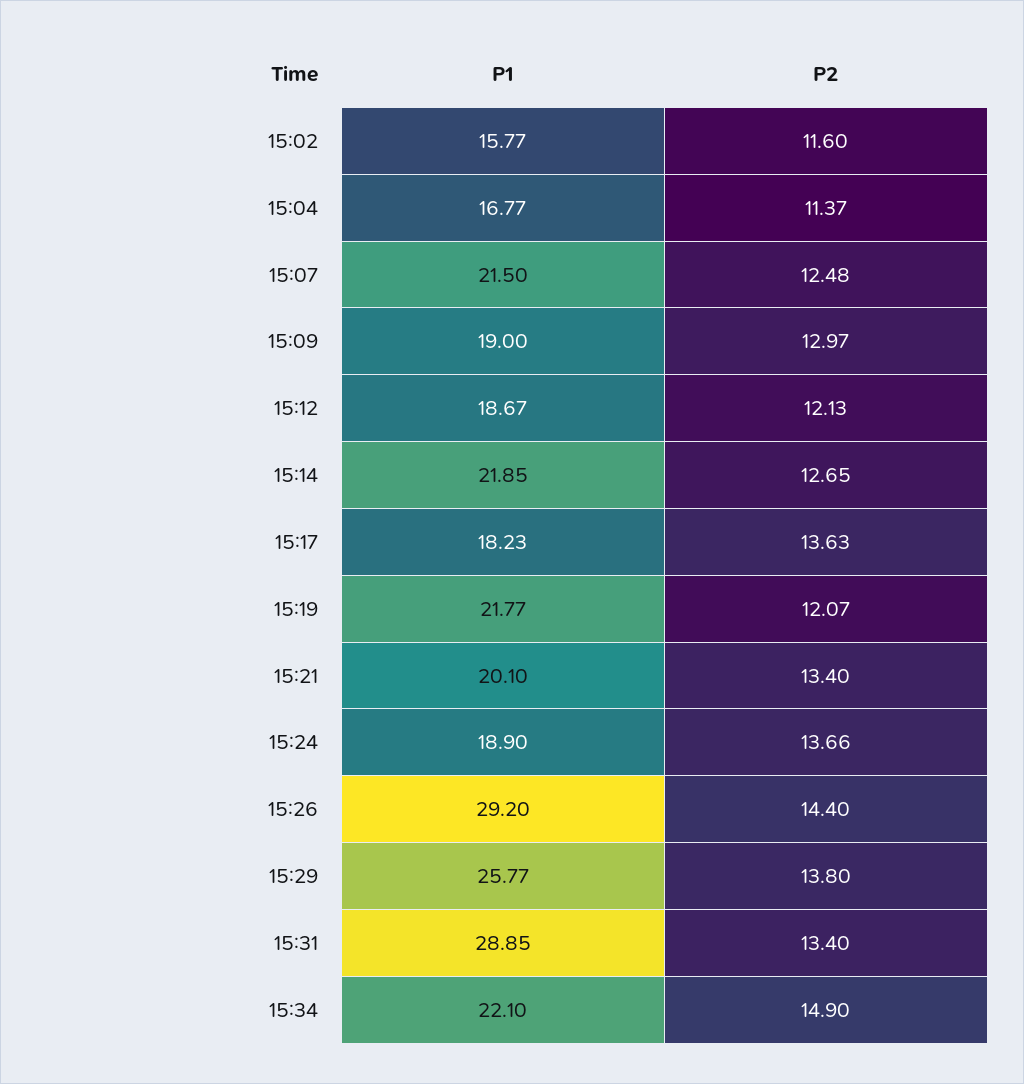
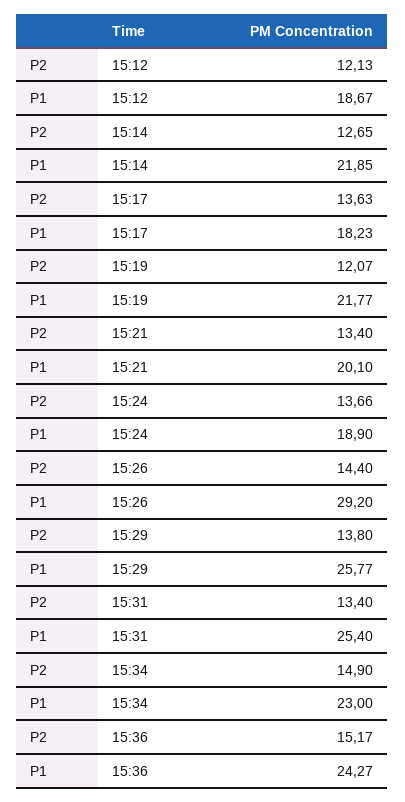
P1, 15:02: 15.77 -> none
P2, 15:02: 11.6 -> none
P1, 15:04: 16.77 -> none
P2, 15:04: 11.37 -> none
P1, 15:07: 21.5 -> none
P2, 15:07: 12.48 -> none
P1, 15:09: 19 -> none
P2, 15:09: 12.97 -> none
P1, 15:31: 28.85 -> 25.4
P1, 15:34: 22.1 -> 23
P2, 15:36: none -> 15.17
P1, 15:36: none -> 24.27

